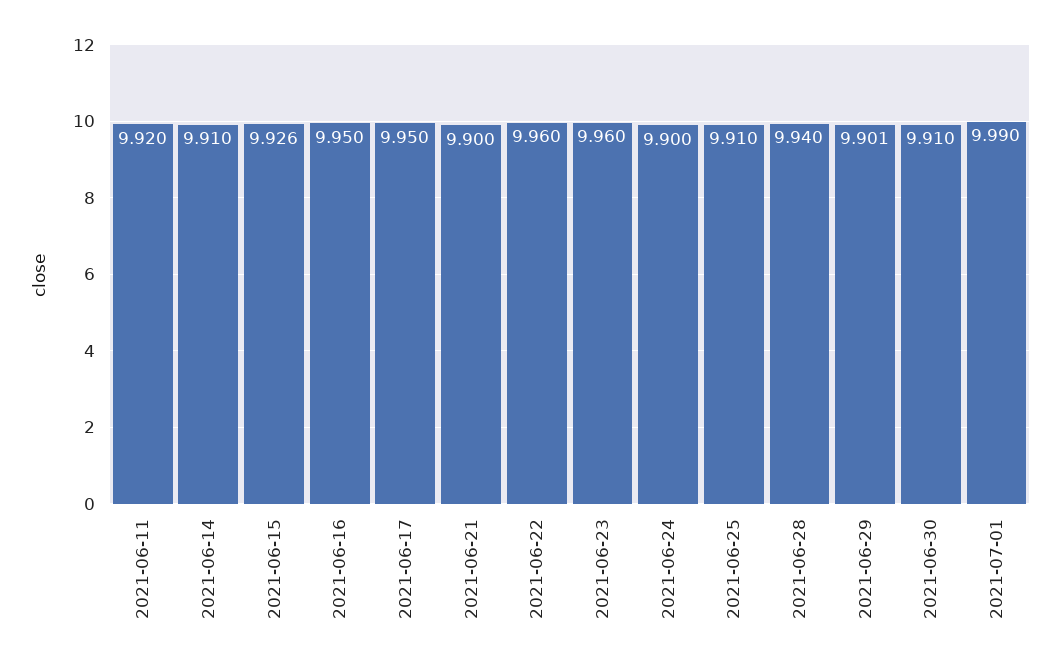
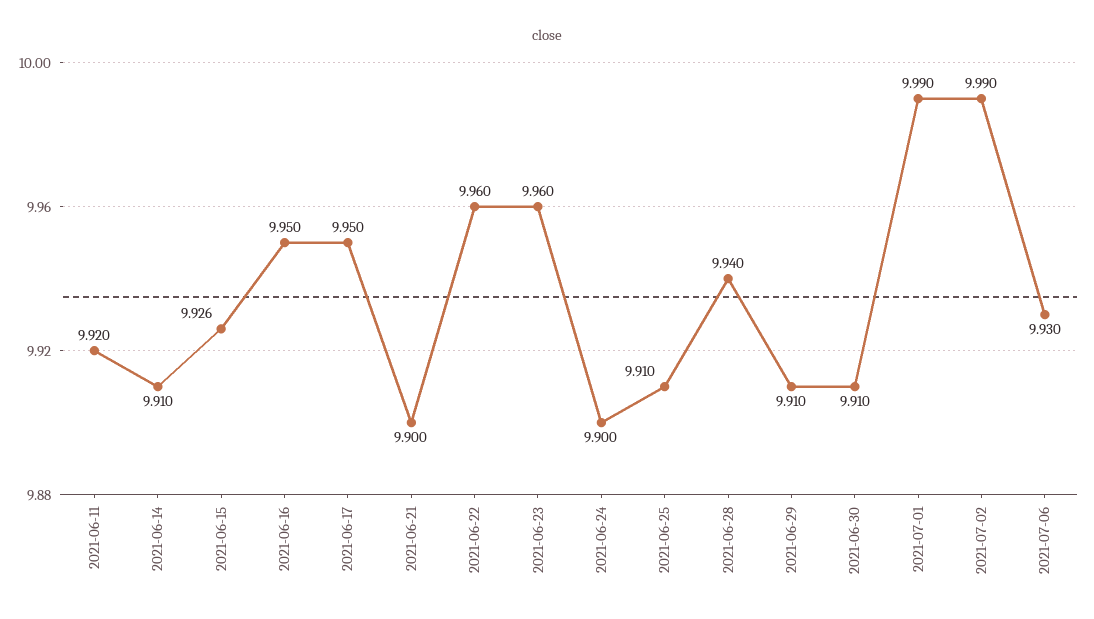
2021-06-29: 9.901 -> 9.91
2021-07-02: none -> 9.99
2021-07-06: none -> 9.93

